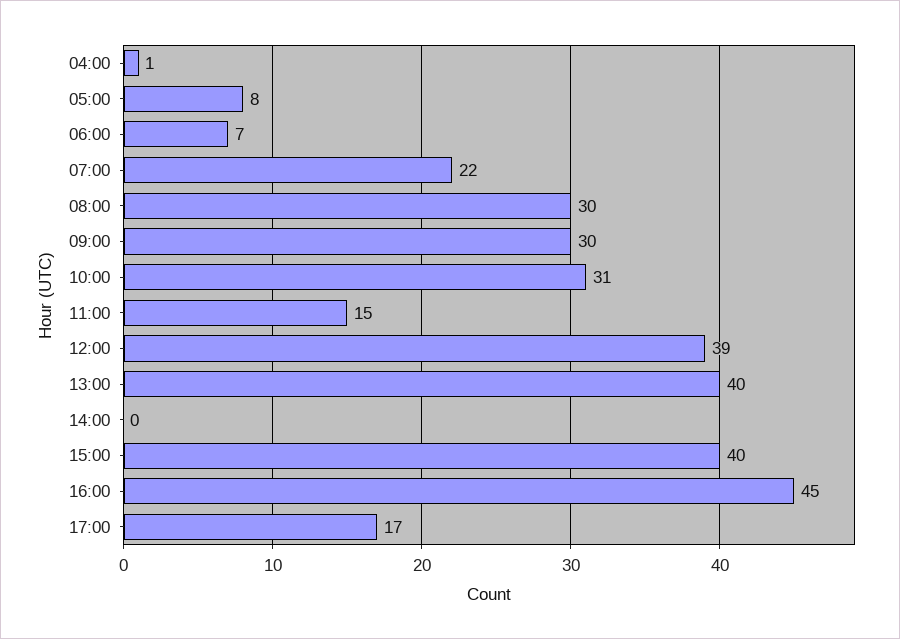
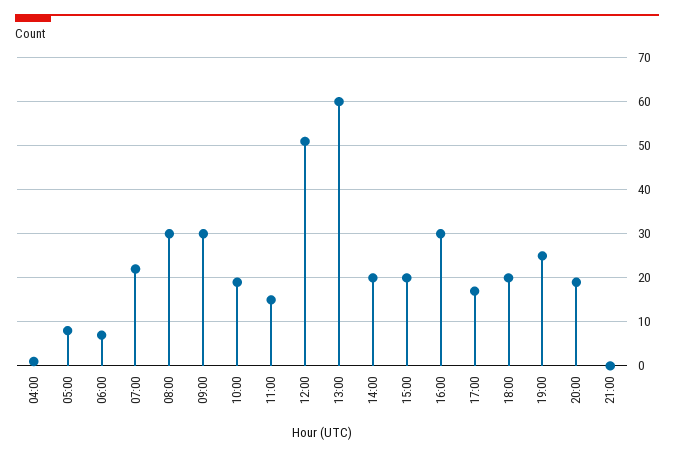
10:00: 31 -> 20
12:00: 39 -> 50
13:00: 40 -> 60
14:00: 0 -> 20
15:00: 40 -> 20
16:00: 45 -> 30
18:00: none -> 20
19:00: none -> 25
20:00: none -> 20
21:00: none -> 0

